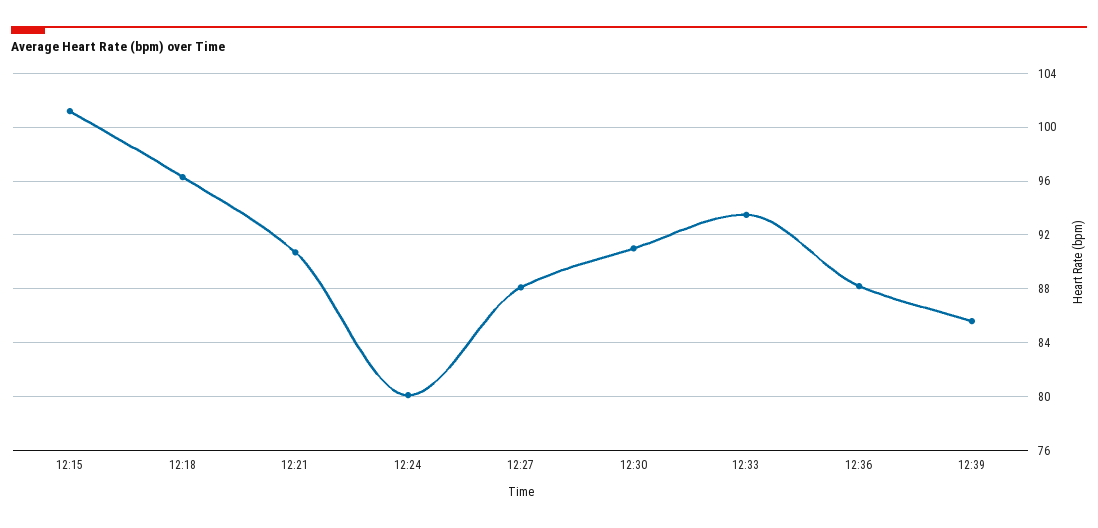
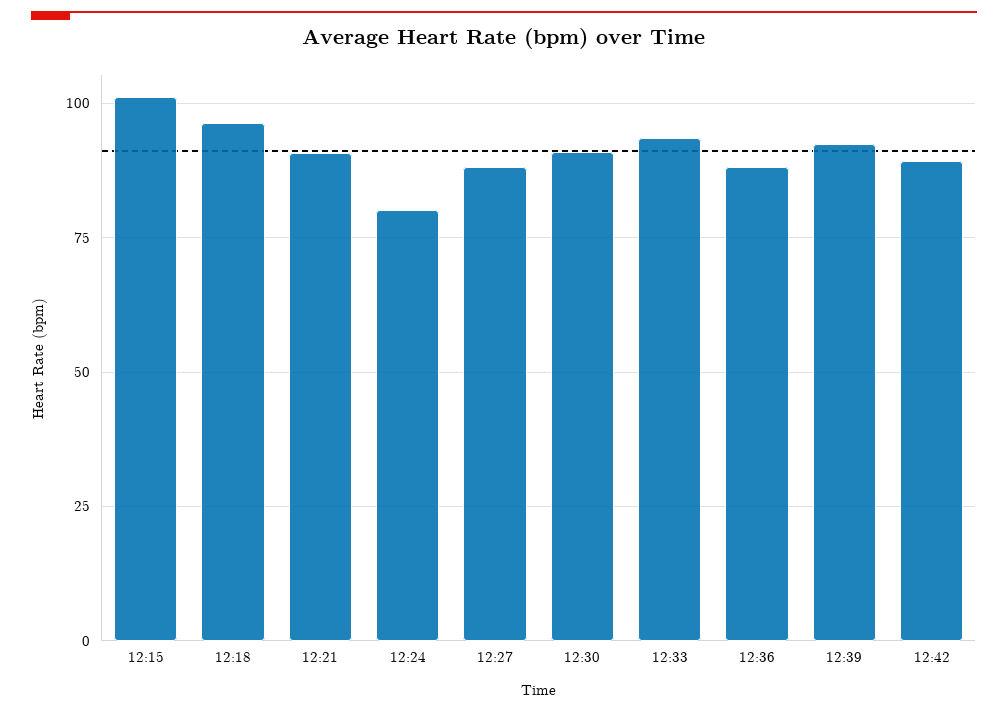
12:39: 85.5 -> 92.5
12:42: none -> 90

